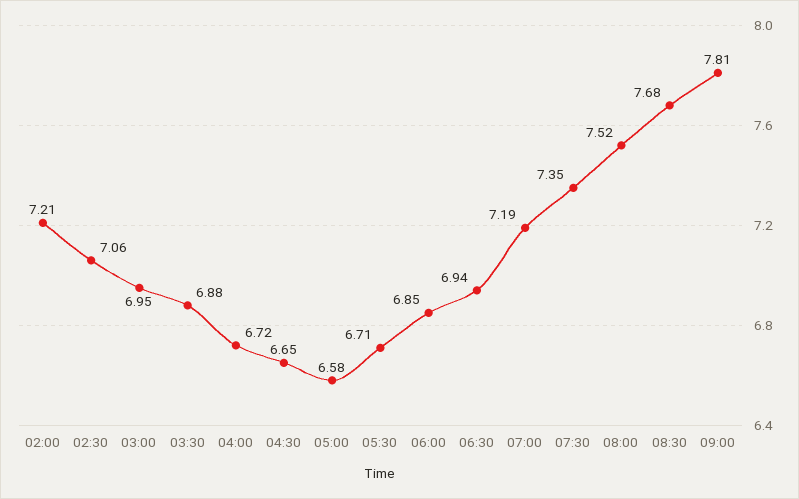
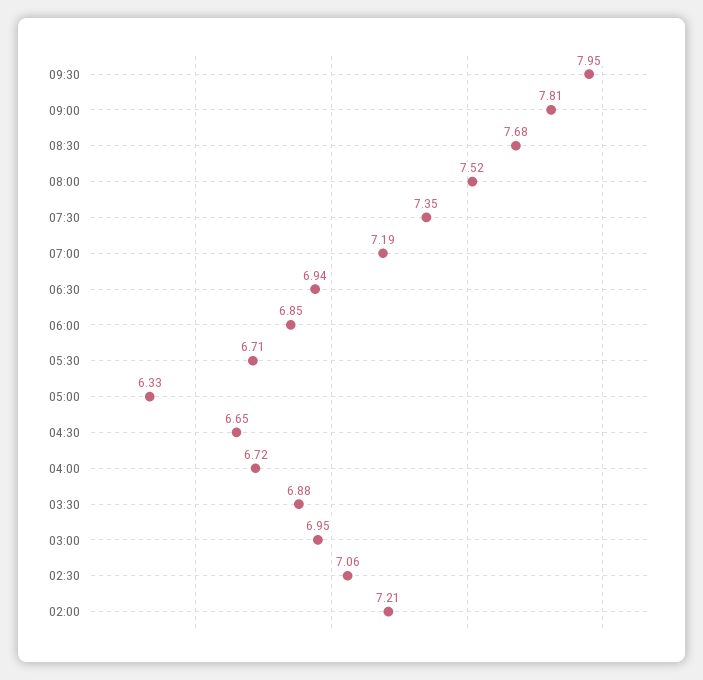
05:00: 6.58 -> 6.33
09:30: none -> 7.95

